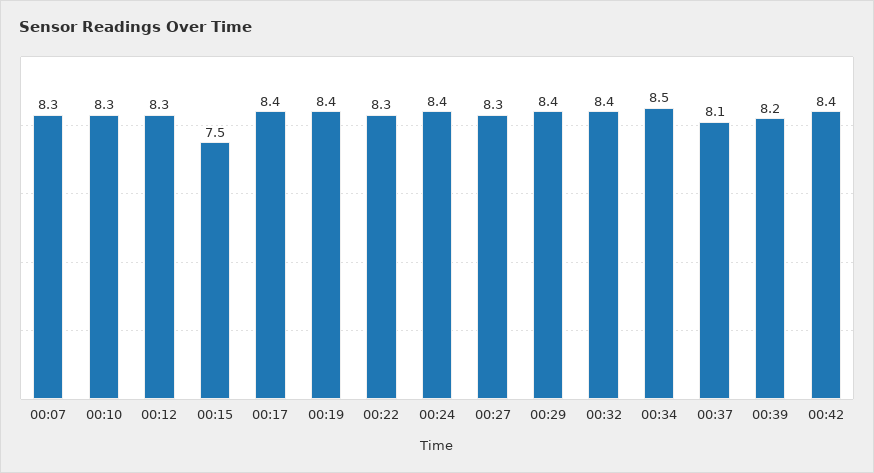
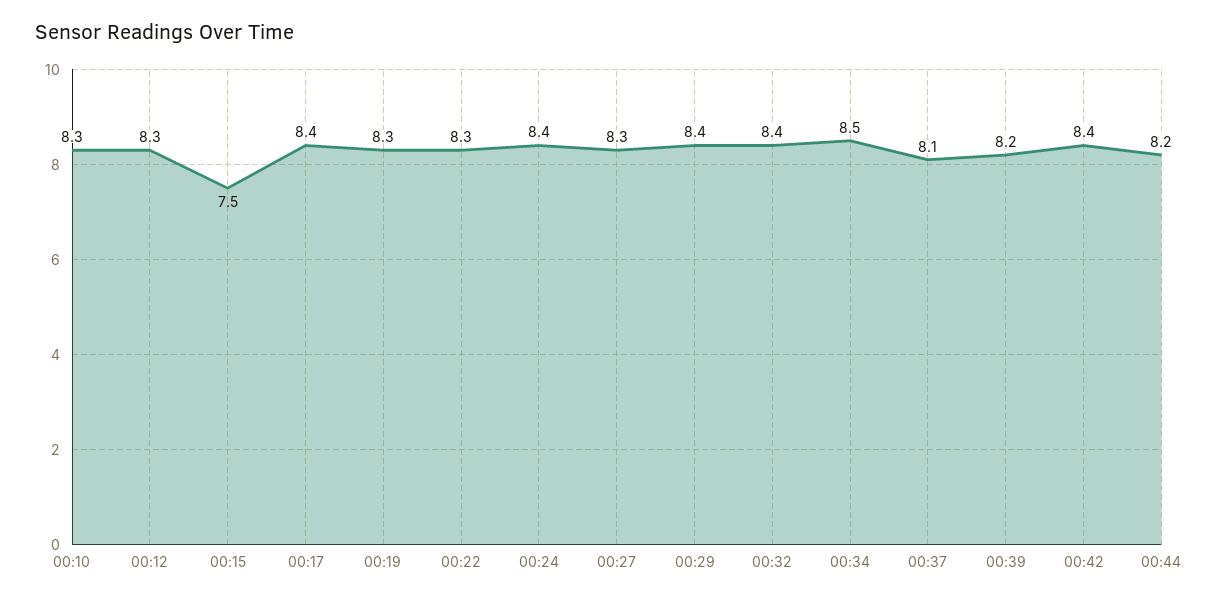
00:07: 8.3 -> none
00:19: 8.4 -> 8.3
00:44: none -> 8.2

